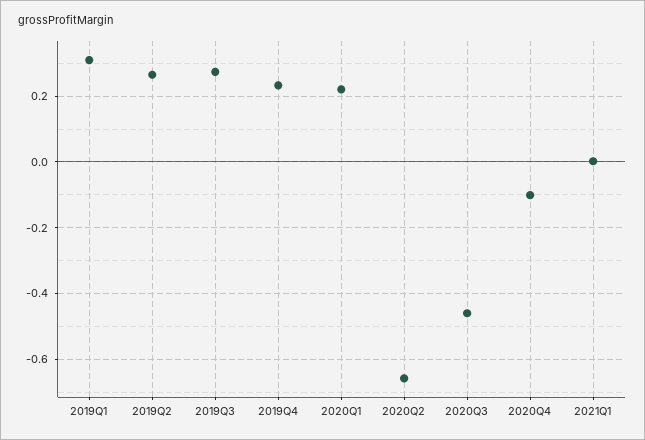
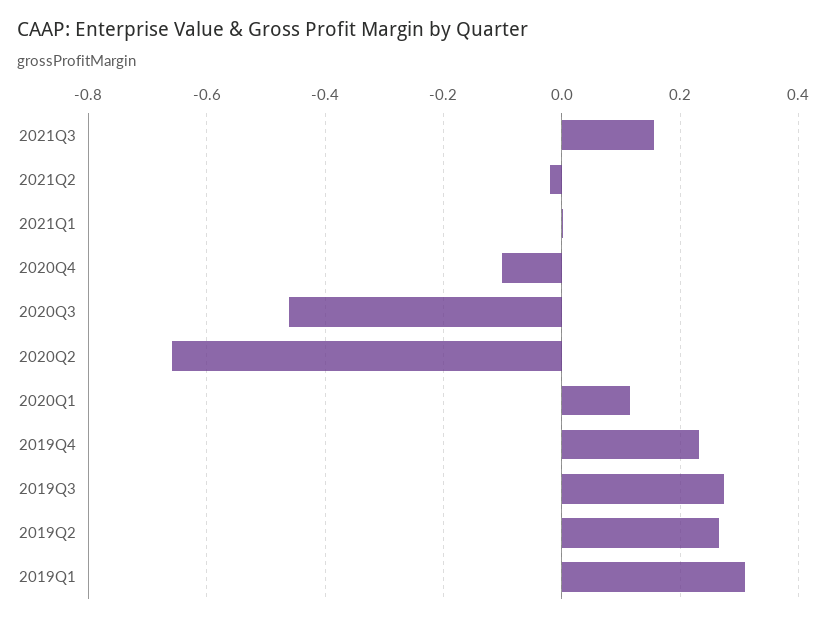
2020Q1: 0.22 -> 0.12
2021Q3: none -> 0.16
2021Q2: none -> -0.02

